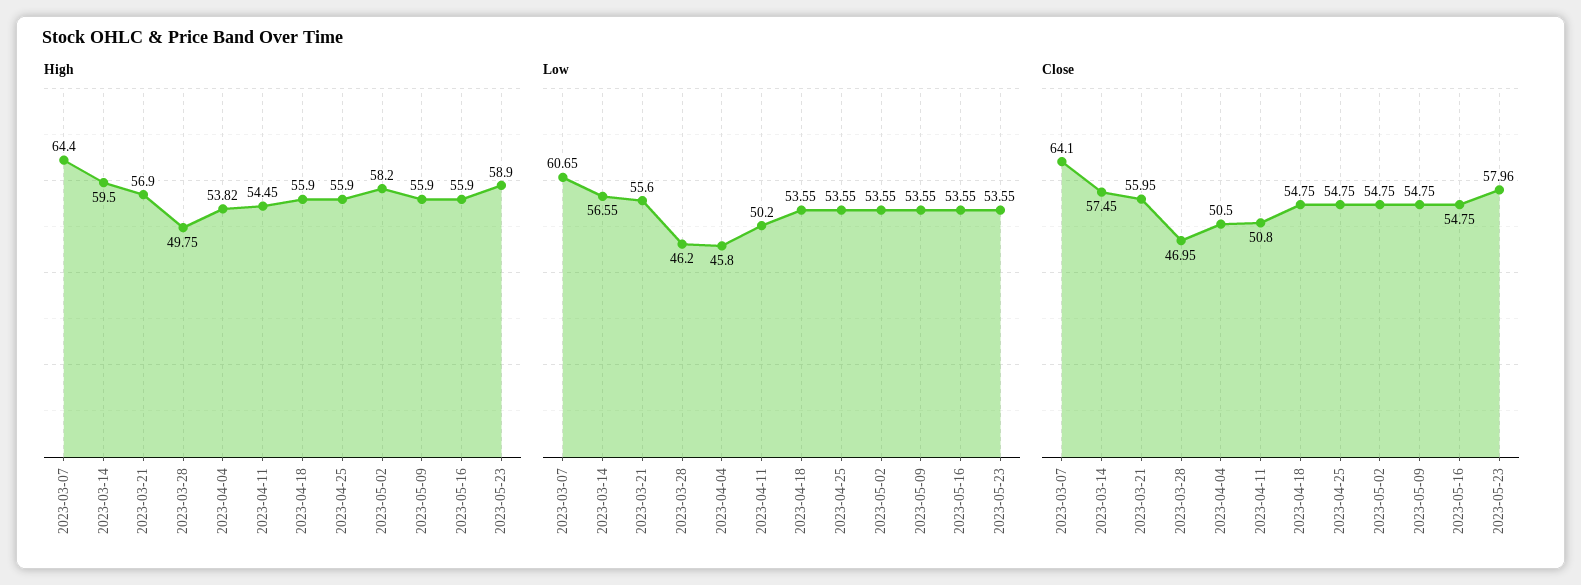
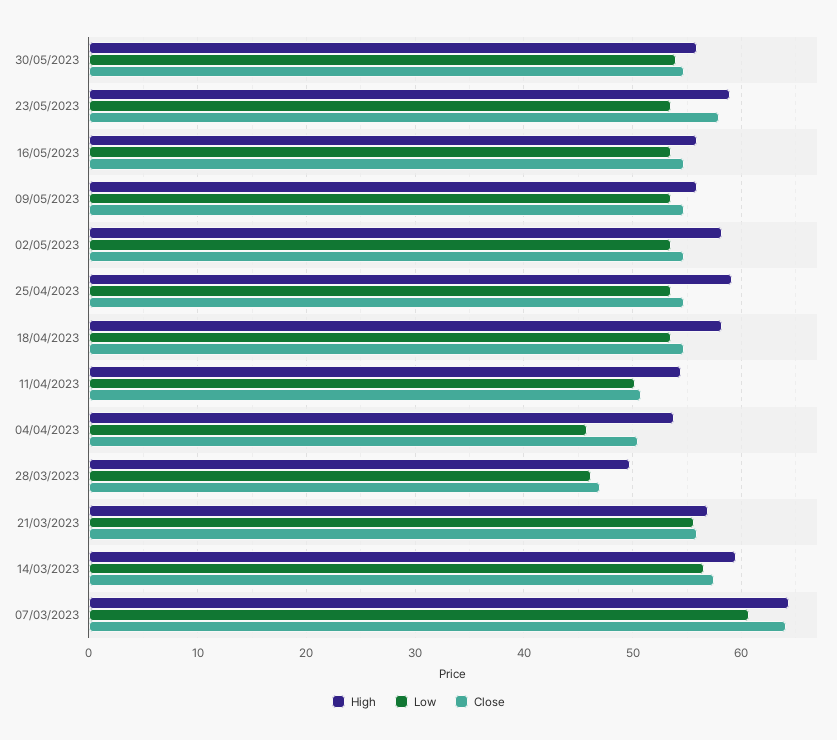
High, 2023-04-18: 55.9 -> 58
High, 2023-04-25: 55.9 -> 59
High, 30/05/2023: none -> 56
Low, 30/05/2023: none -> 54
Close, 30/05/2023: none -> 55

